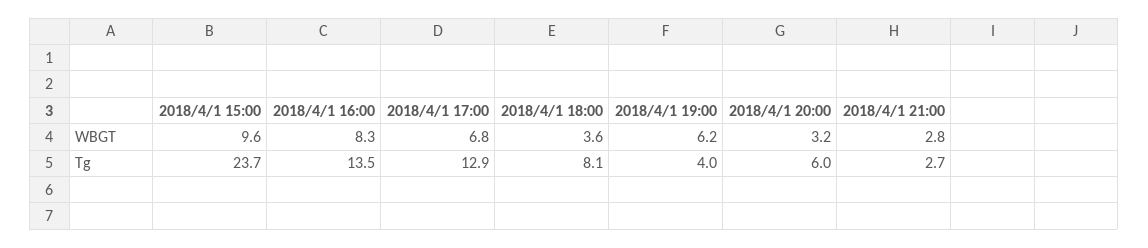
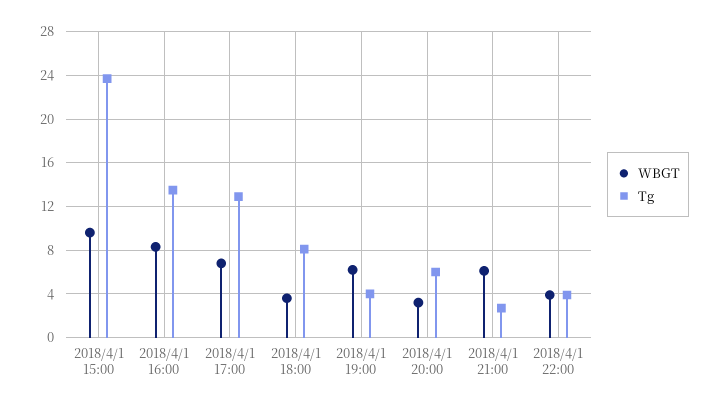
WBGT, 2018/4/1 21:00: 2.8 -> 6
WBGT, 2018/4/1 22:00: none -> 4
Tg, 2018/4/1 22:00: none -> 4

